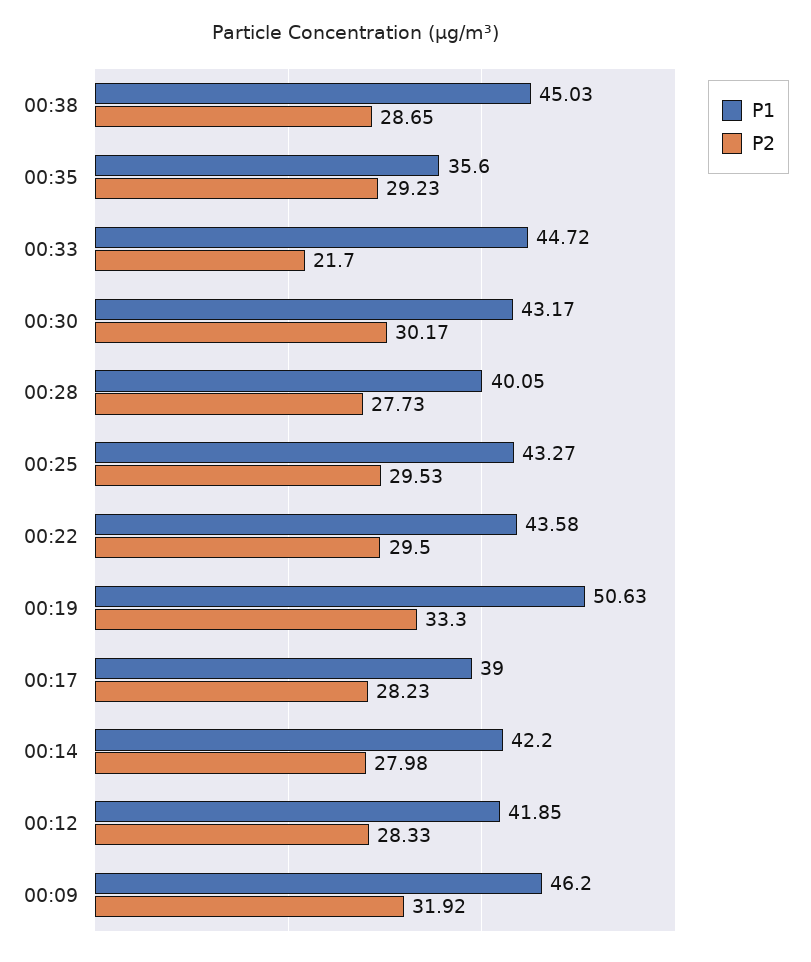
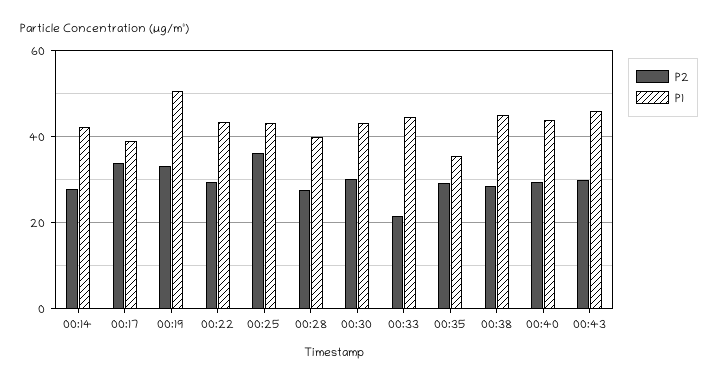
P2, 00:25: 29.53 -> 36
P2, 00:17: 28.23 -> 34
P1, 00:12: 41.85 -> none
P2, 00:12: 28.33 -> none
P1, 00:09: 46.2 -> none
P2, 00:09: 31.92 -> none
P2, 00:40: none -> 30
P1, 00:40: none -> 44
P2, 00:43: none -> 30
P1, 00:43: none -> 46

